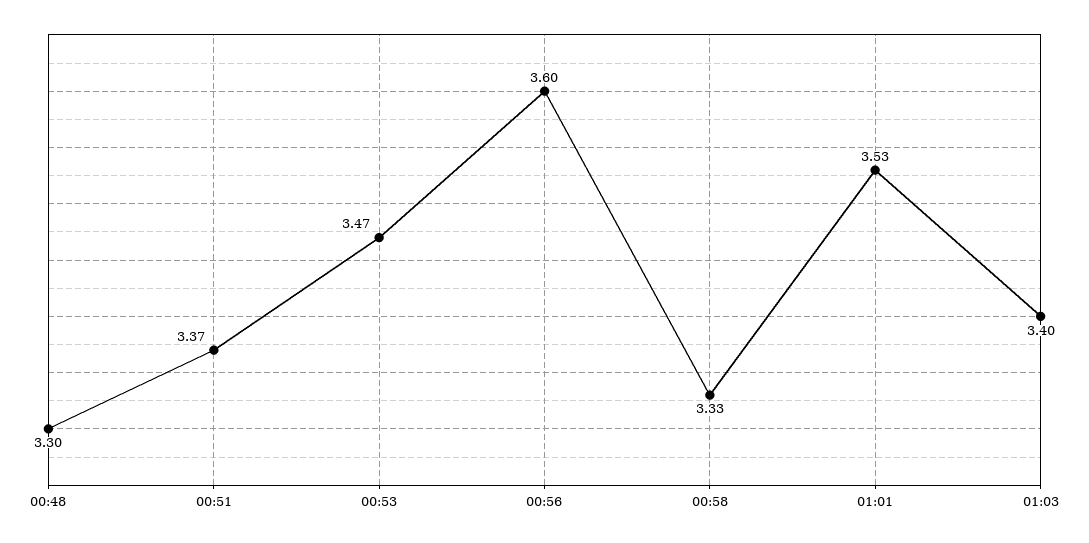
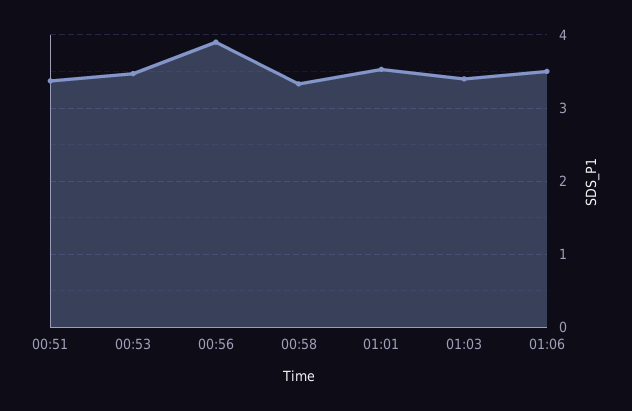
00:48: 3.3 -> none
00:56: 3.6 -> 3.9
01:06: none -> 3.5

